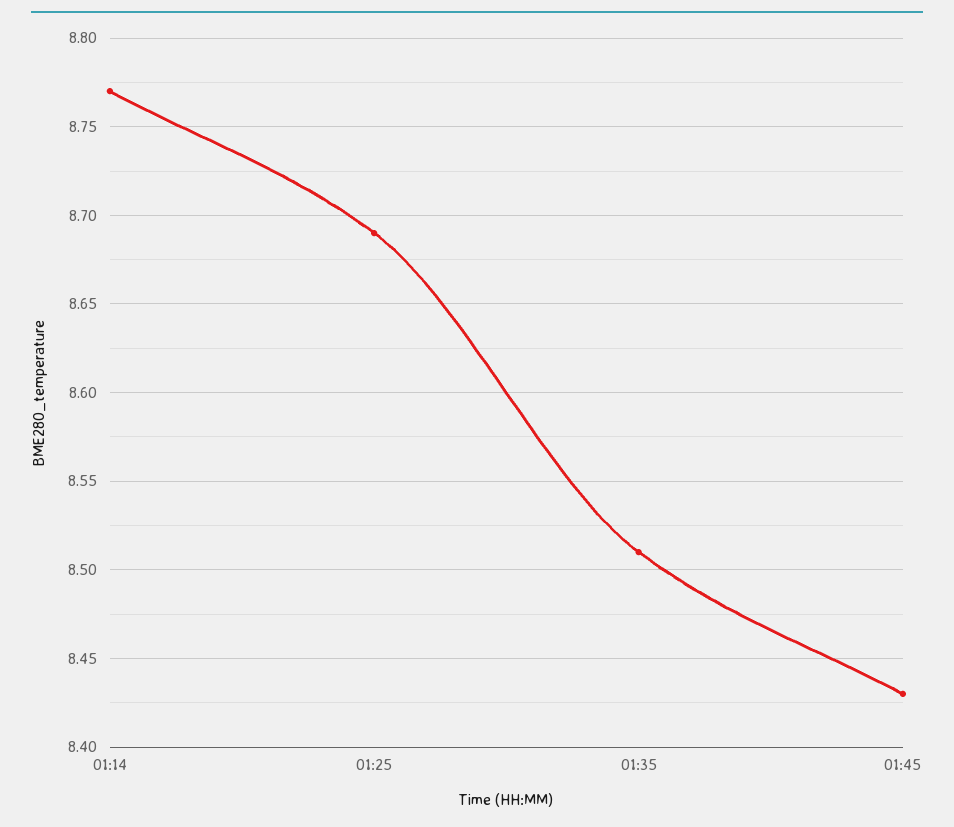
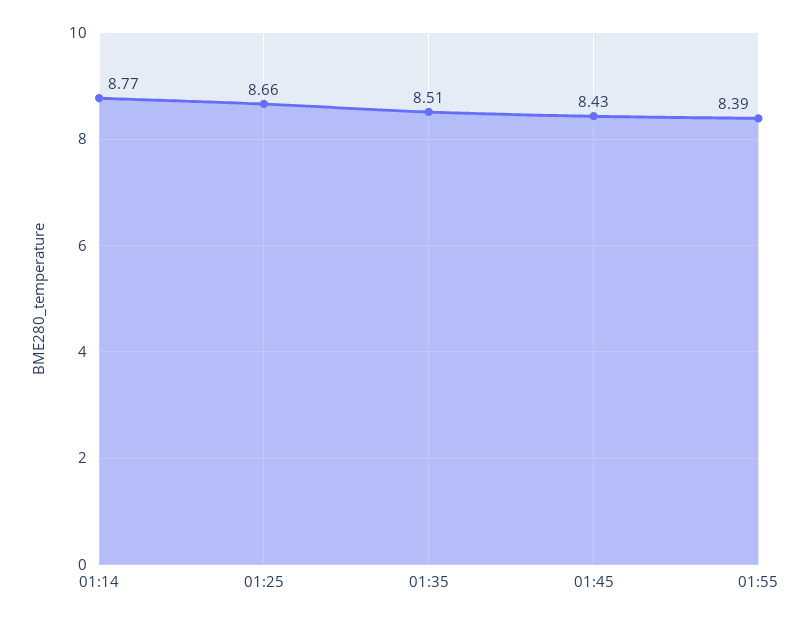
01:25: 8.69 -> 8.66
01:55: none -> 8.39

